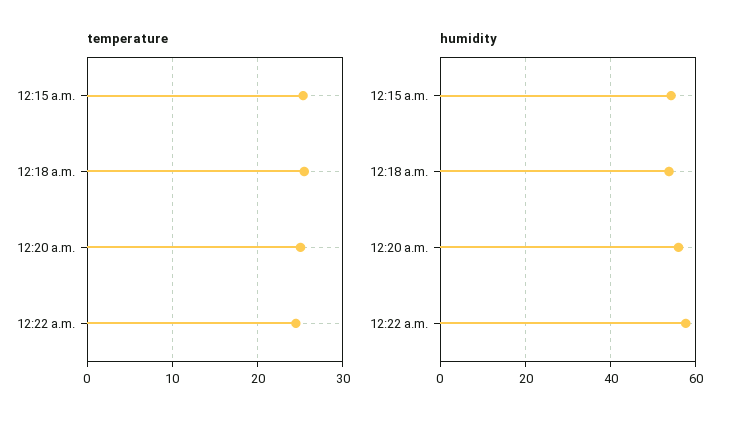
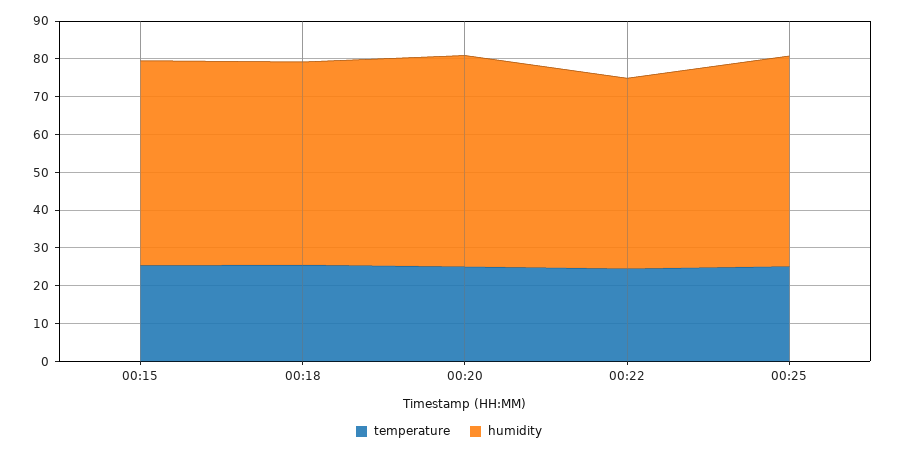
humidity, 12:22 a.m.: 58 -> 50
temperature, 00:25: none -> 25
humidity, 00:25: none -> 55

